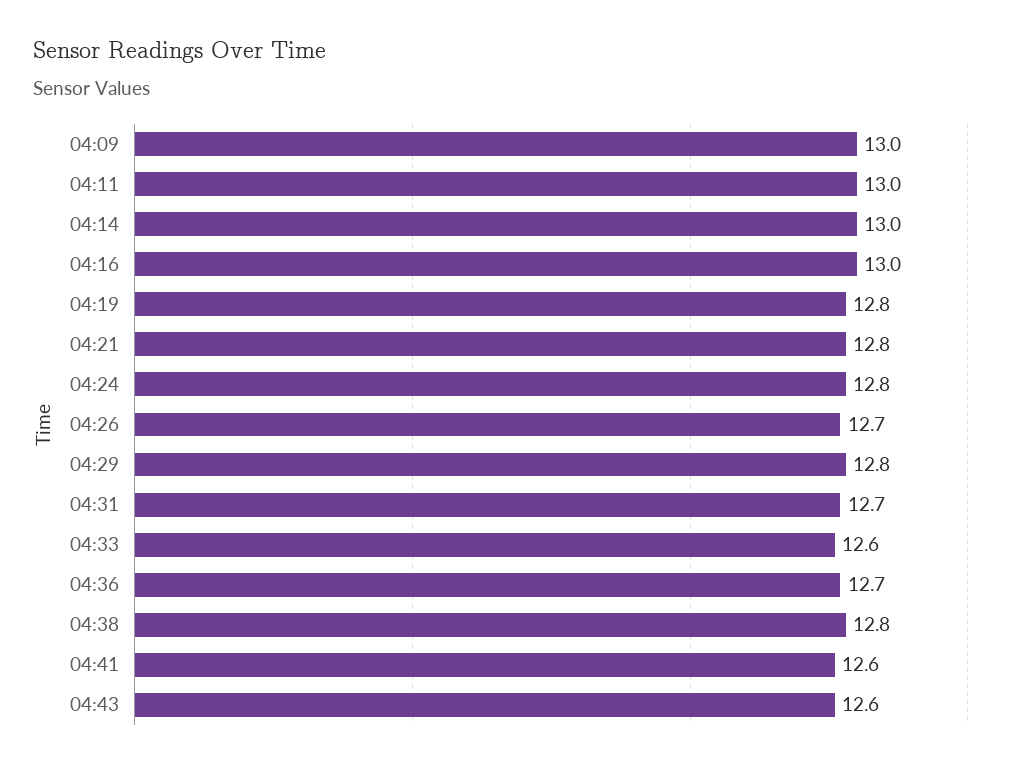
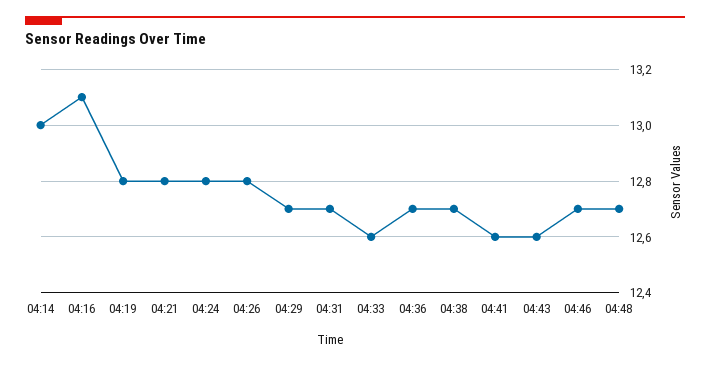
04:09: 13 -> none
04:11: 13 -> none
04:16: 13 -> 13.1
04:26: 12.7 -> 12.8
04:29: 12.8 -> 12.7
04:38: 12.8 -> 12.7
04:46: none -> 12.7
04:48: none -> 12.7

